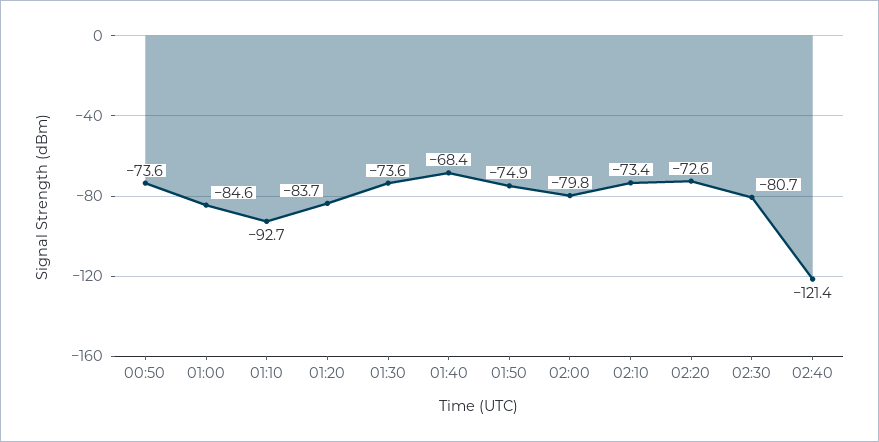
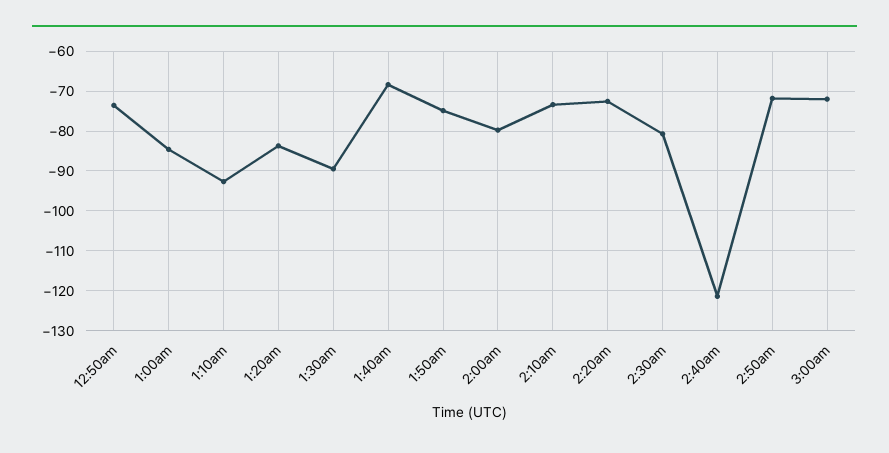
01:30: -73.6 -> -90
2:50am: none -> -72
3:00am: none -> -72

